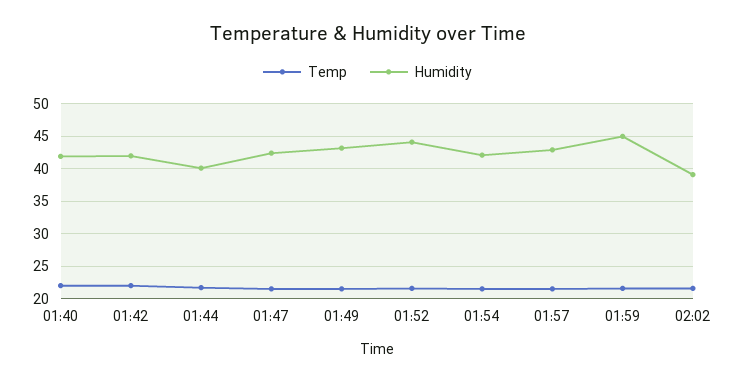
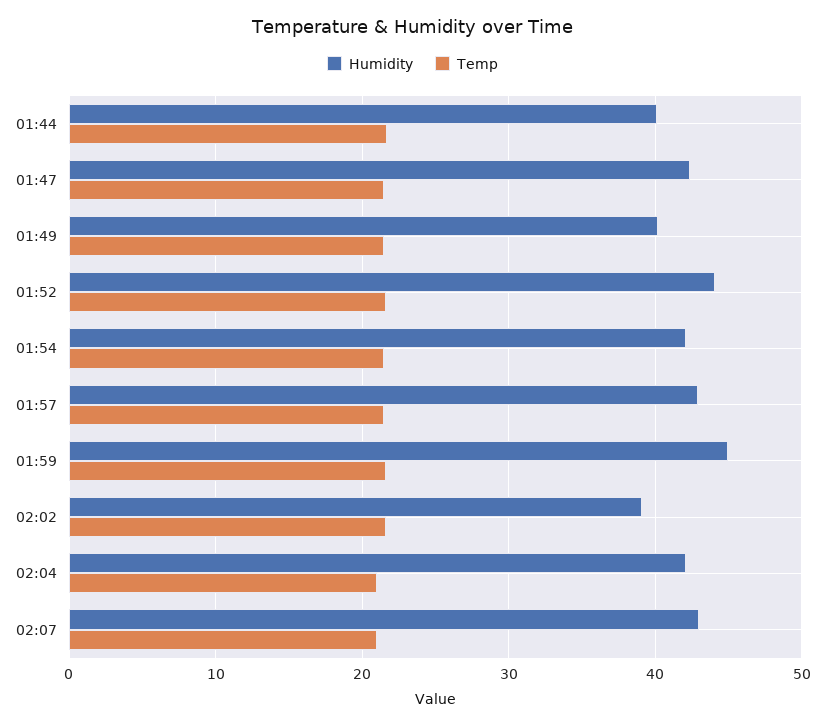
Temp, 01:40: 22 -> none
Humidity, 01:40: 42 -> none
Temp, 01:42: 22 -> none
Humidity, 01:42: 42 -> none
Humidity, 01:49: 43 -> 40
Humidity, 02:04: none -> 42
Temp, 02:04: none -> 21
Humidity, 02:07: none -> 43
Temp, 02:07: none -> 21

